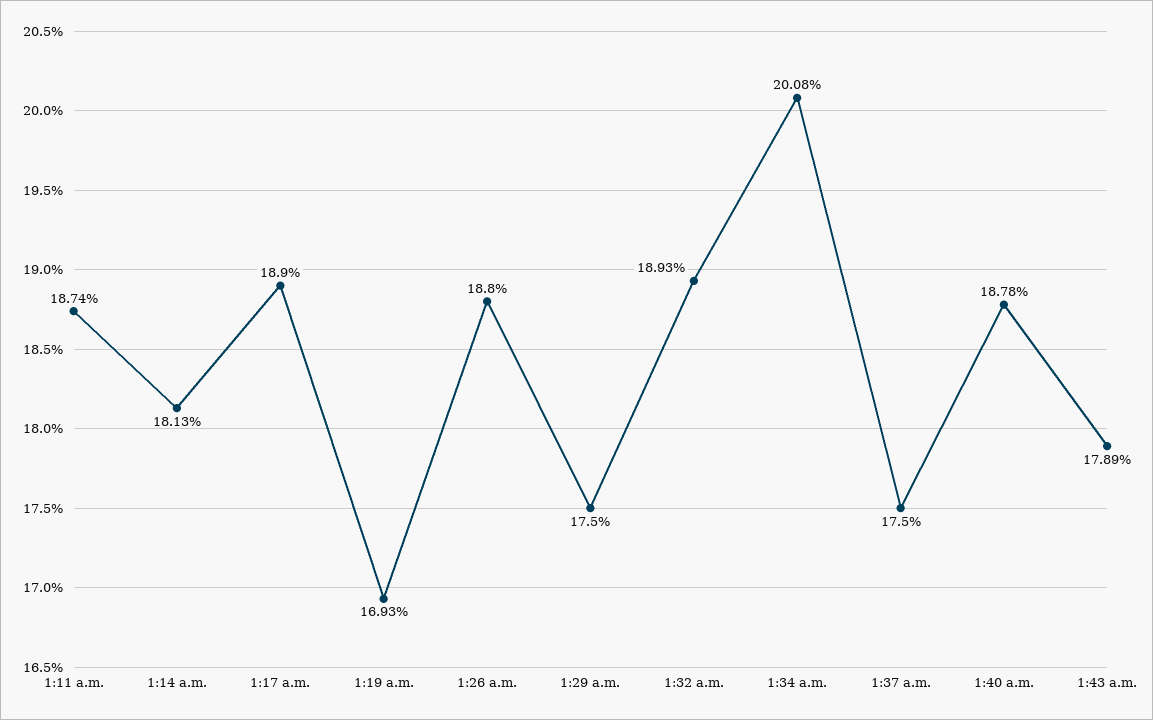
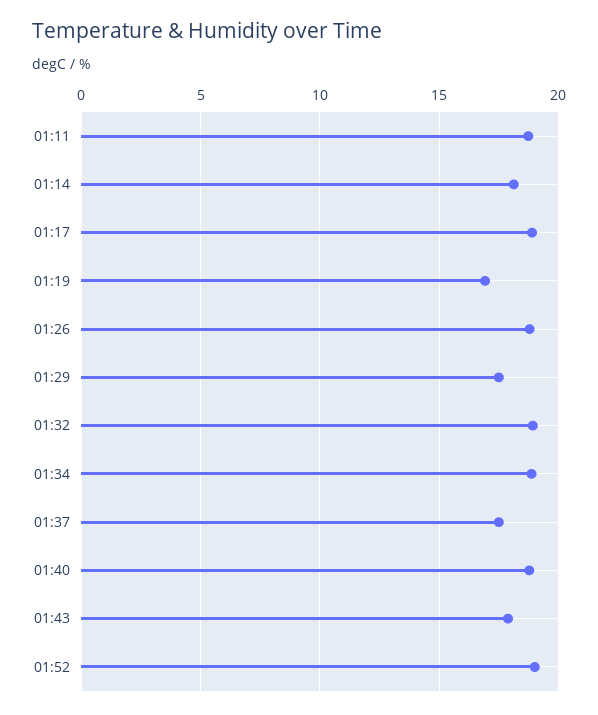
1:34 a.m.: 20.08 -> 19
01:52: none -> 19

